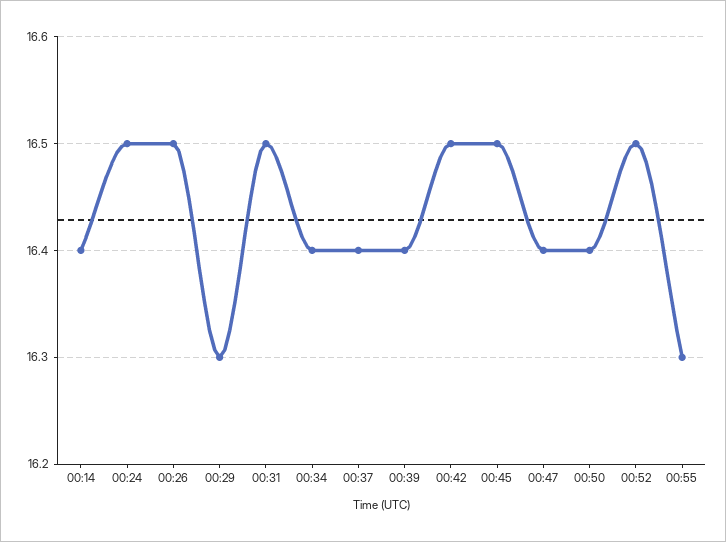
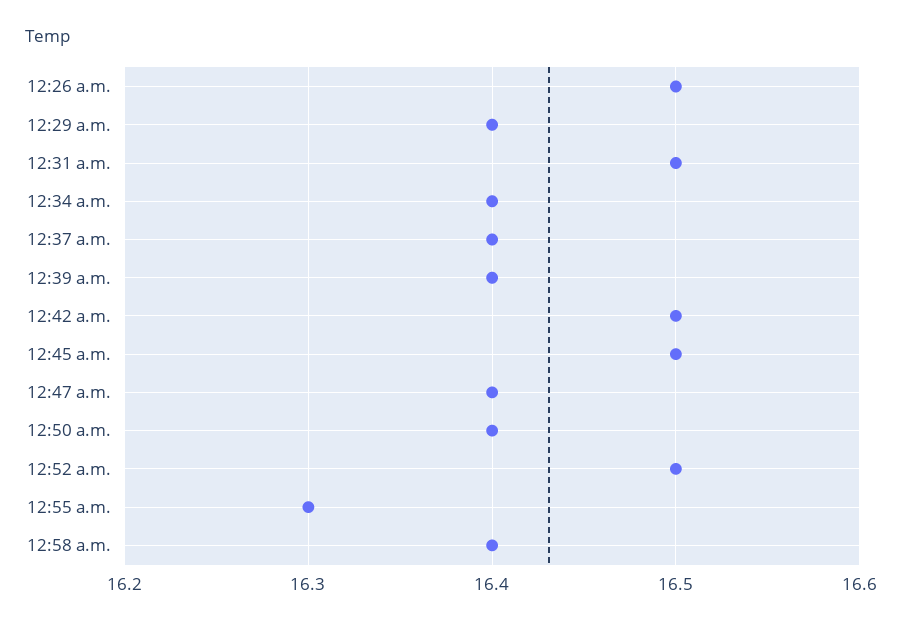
00:14: 16.4 -> none
00:24: 16.5 -> none
00:29: 16.3 -> 16.4
12:58 a.m.: none -> 16.4

